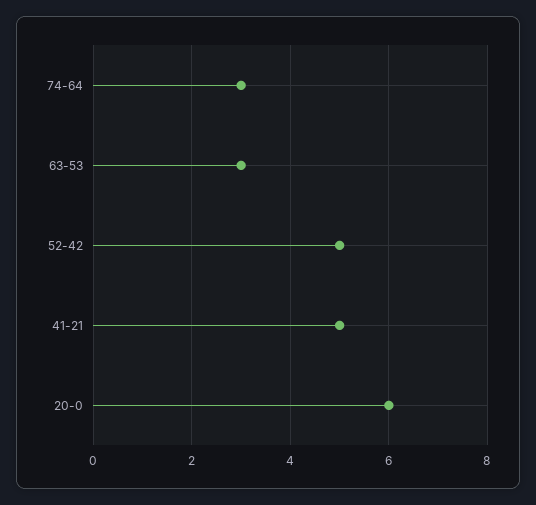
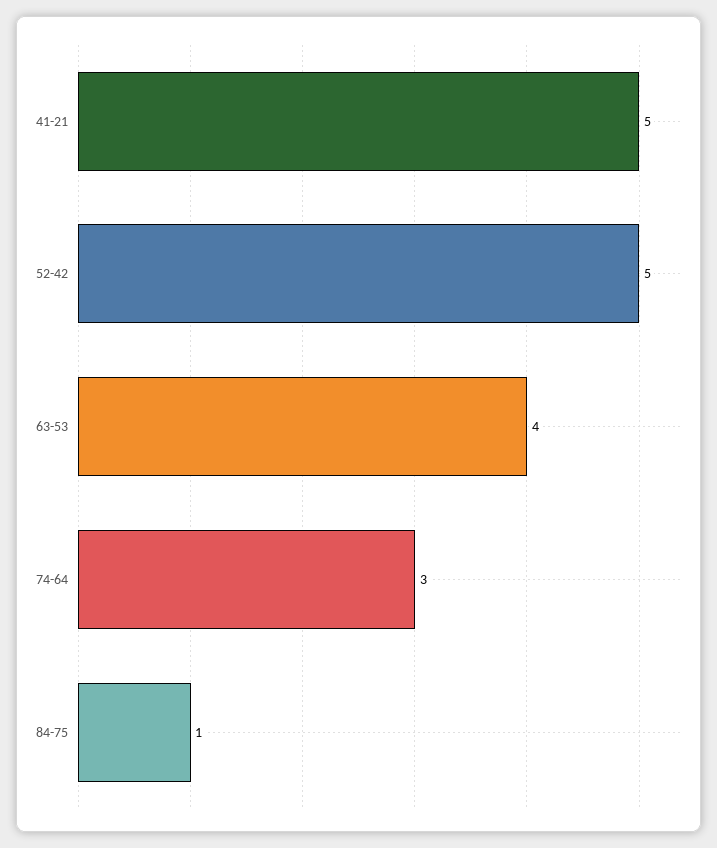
63-53: 3 -> 4
20-0: 6 -> none
84-75: none -> 1

